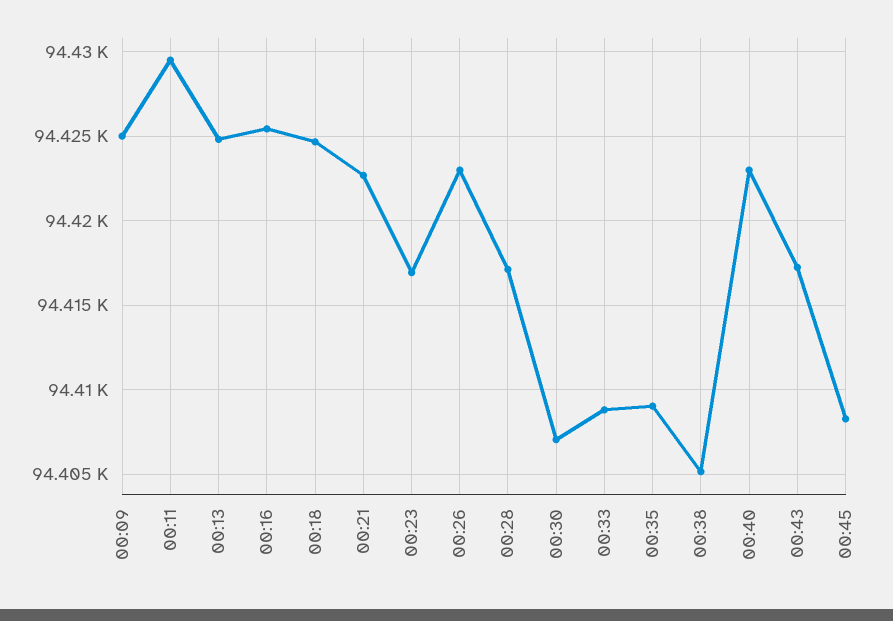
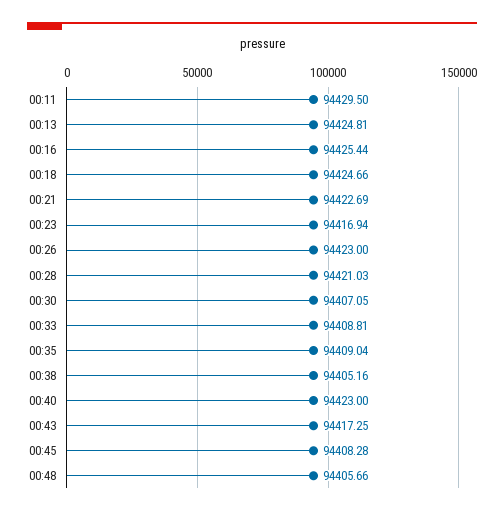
00:09: 94425 -> none
00:28: 94417 -> 94421.03
00:48: none -> 94405.66

